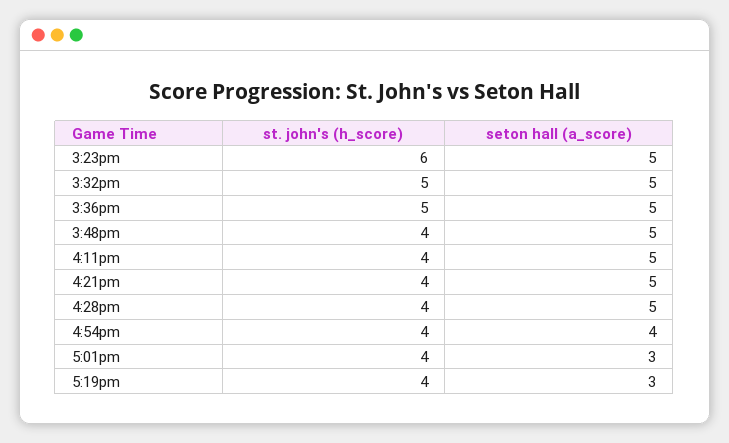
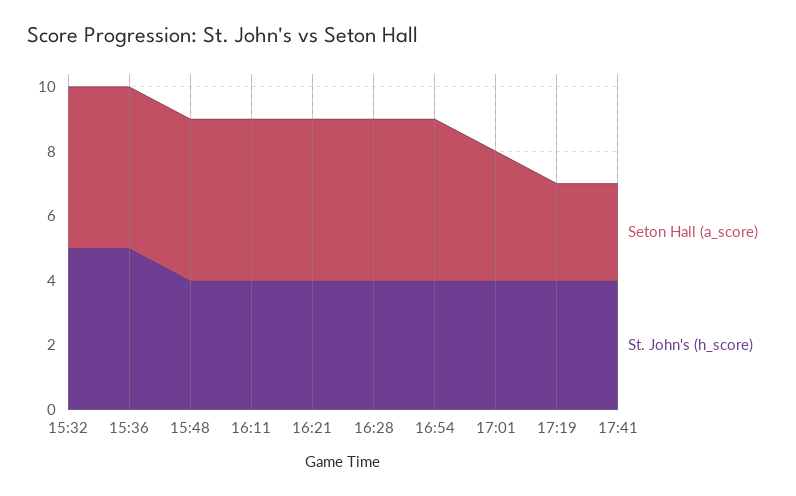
st. john's (h_score), 3:23pm: 6 -> none
seton hall (a_score), 3:23pm: 5 -> none
seton hall (a_score), 4:54pm: 4 -> 5
seton hall (a_score), 5:01pm: 3 -> 4
seton hall (a_score), 17:41: none -> 3
st. john's (h_score), 17:41: none -> 4

